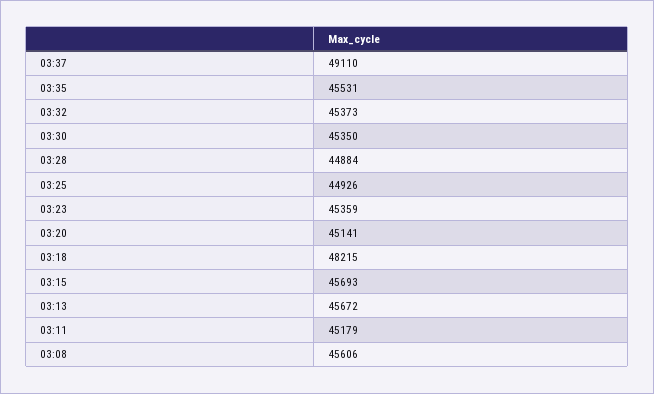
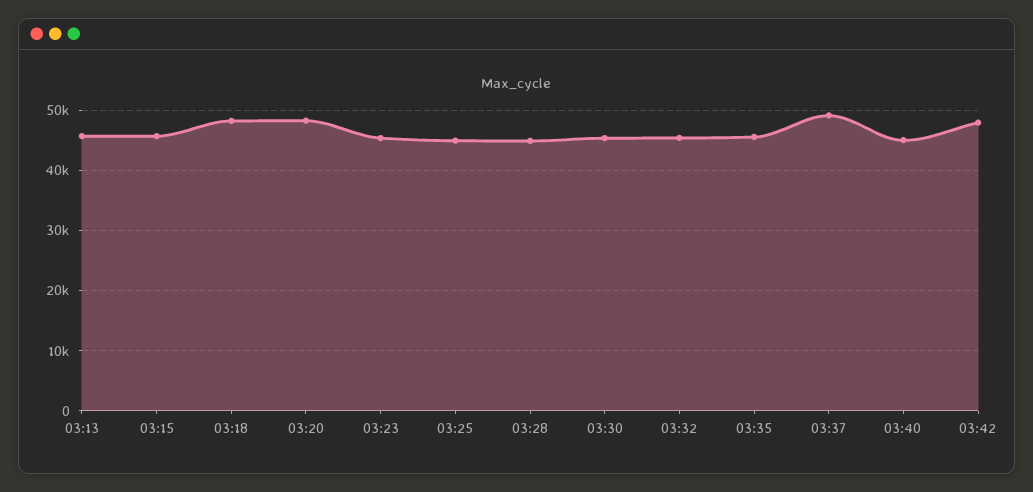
03:20: 45141 -> 48000
03:11: 45179 -> none
03:08: 45606 -> none
03:40: none -> 45000
03:42: none -> 48000

